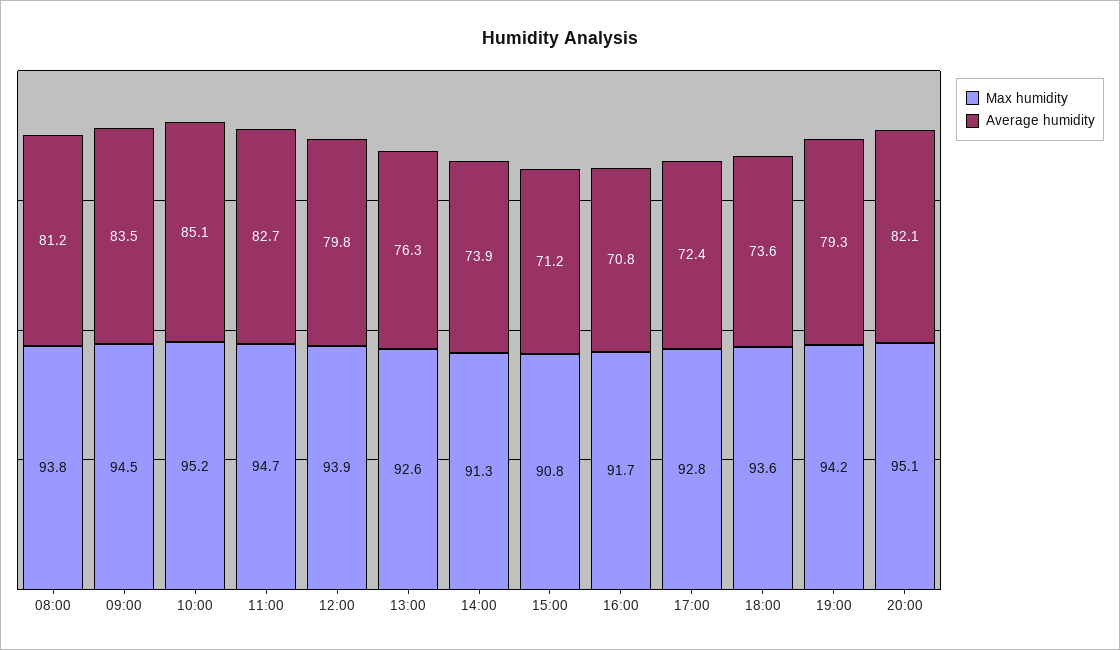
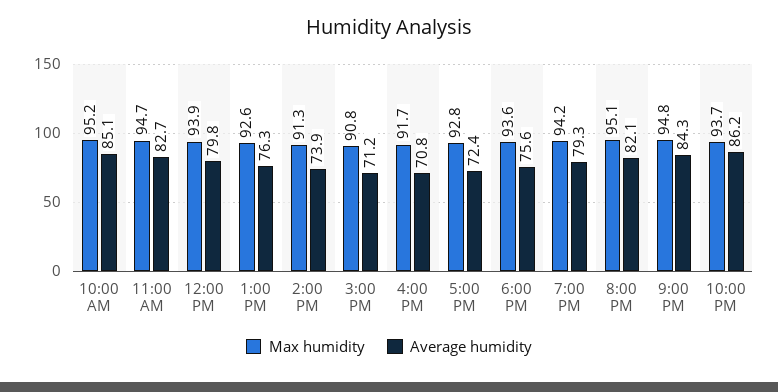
Max humidity, 08:00: 93.8 -> none
Average humidity, 08:00: 81.2 -> none
Max humidity, 09:00: 94.5 -> none
Average humidity, 09:00: 83.5 -> none
Average humidity, 18:00: 73.6 -> 75.6
Max humidity, 9:00 PM: none -> 94.8
Average humidity, 9:00 PM: none -> 84.3
Max humidity, 10:00 PM: none -> 93.7
Average humidity, 10:00 PM: none -> 86.2

